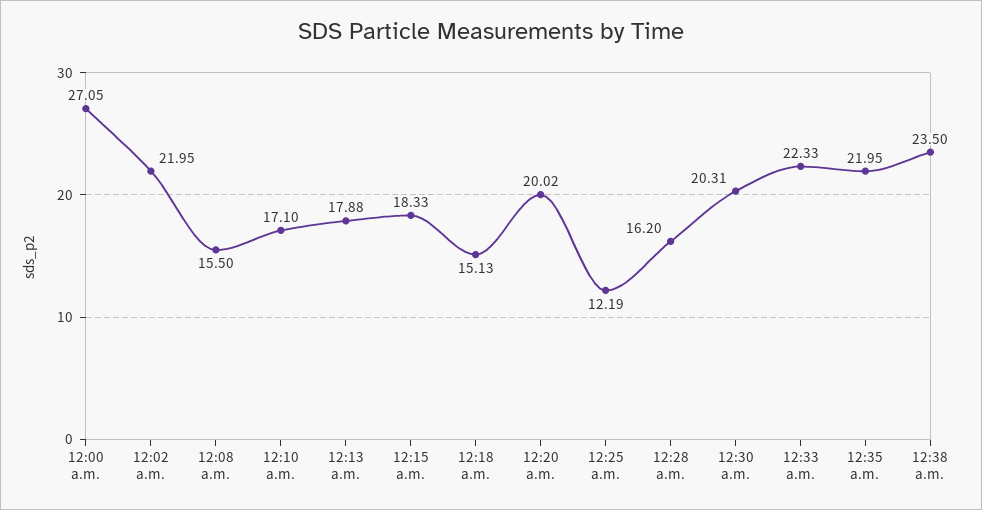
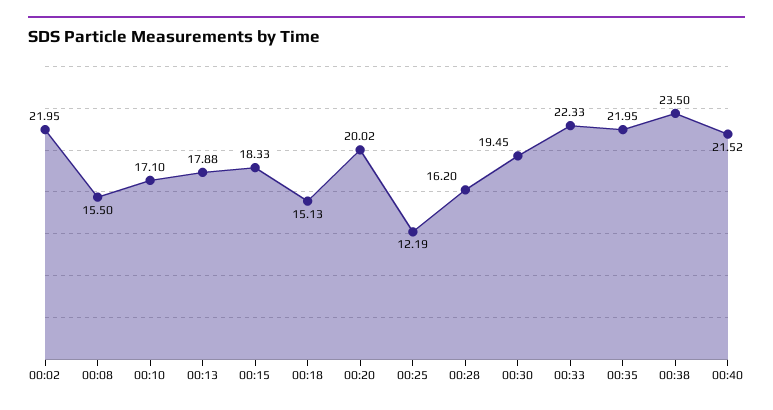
12:00 a.m.: 27.05 -> none
12:30 a.m.: 20.31 -> 19.45
00:40: none -> 21.52

